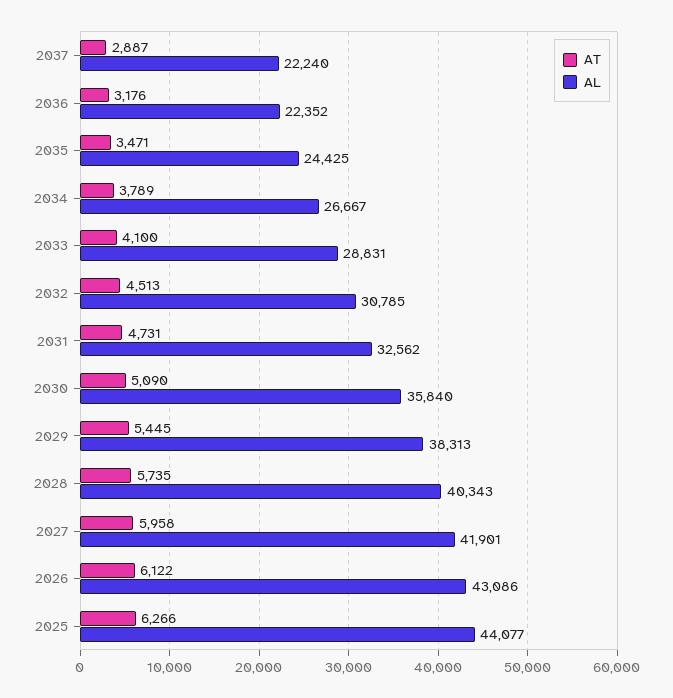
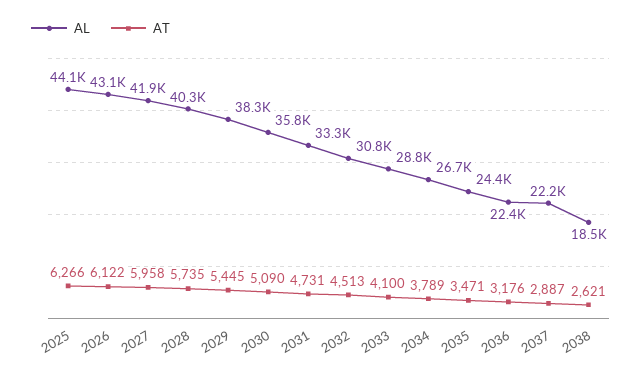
AL, 2031: 32562 -> 33300
AL, 2038: none -> 18500
AT, 2038: none -> 2621

